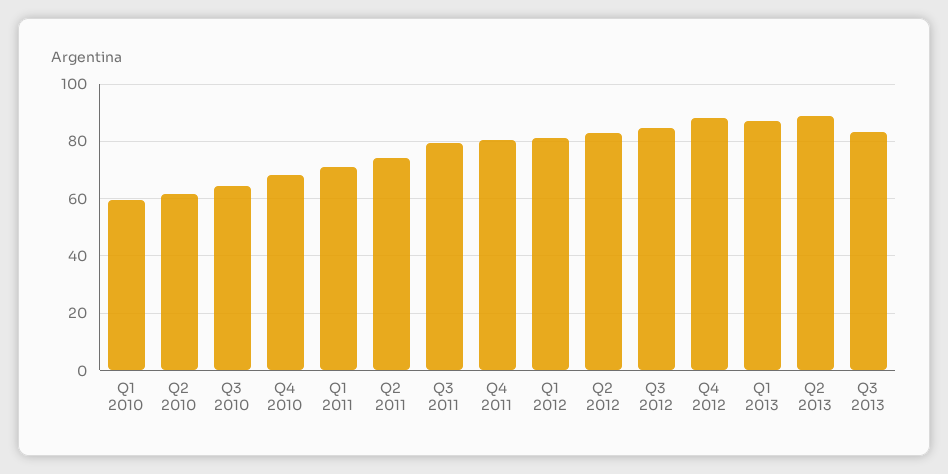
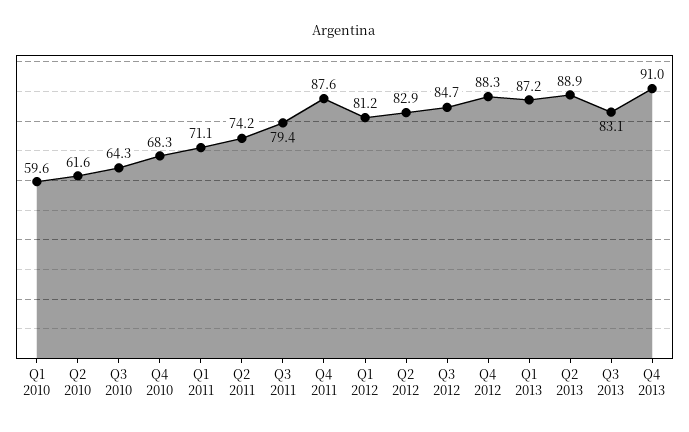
Q4 2011: 80 -> 87.6
Q4 2013: none -> 91

